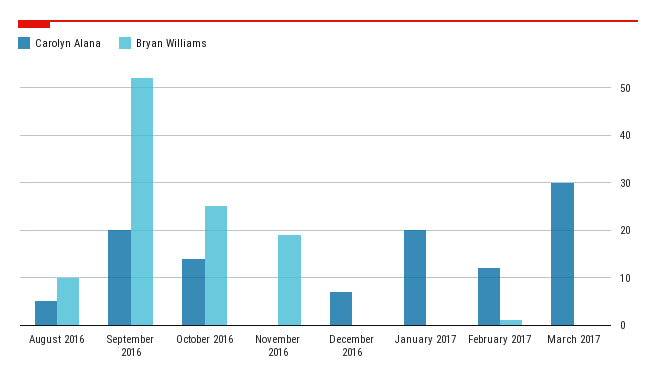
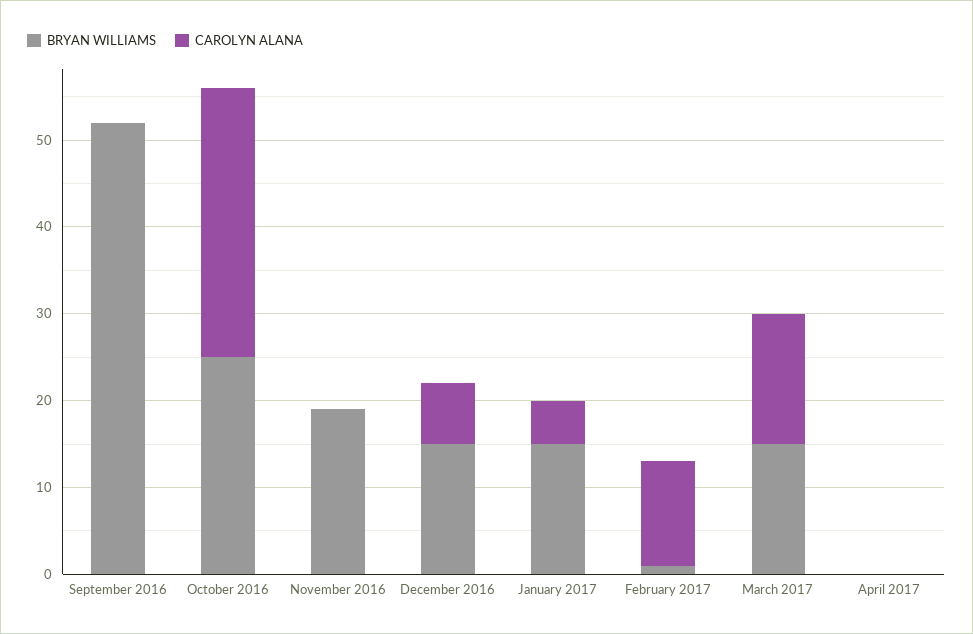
Carolyn Alana, August 2016: 5 -> none
Bryan Williams, August 2016: 10 -> none
Carolyn Alana, September 2016: 20 -> 0
Carolyn Alana, October 2016: 15 -> 31
Bryan Williams, December 2016: 0 -> 15
Carolyn Alana, January 2017: 20 -> 5
Bryan Williams, January 2017: 0 -> 15
Carolyn Alana, March 2017: 30 -> 15
Bryan Williams, March 2017: 0 -> 15
Bryan Williams, April 2017: none -> 0
Carolyn Alana, April 2017: none -> 0

